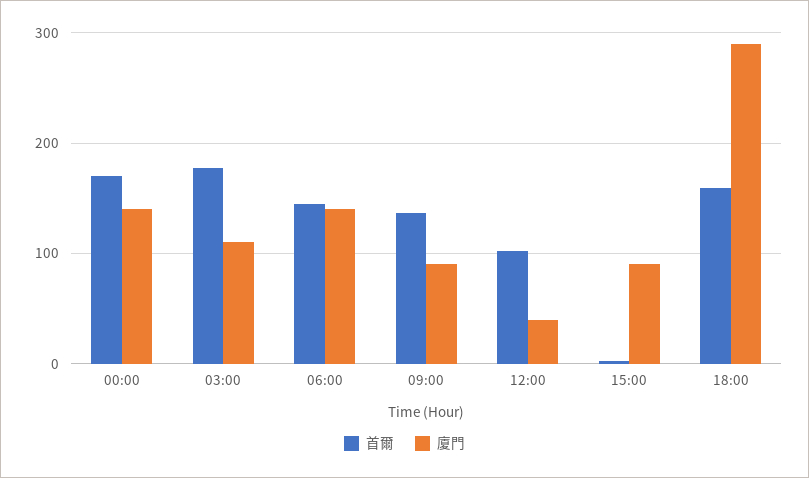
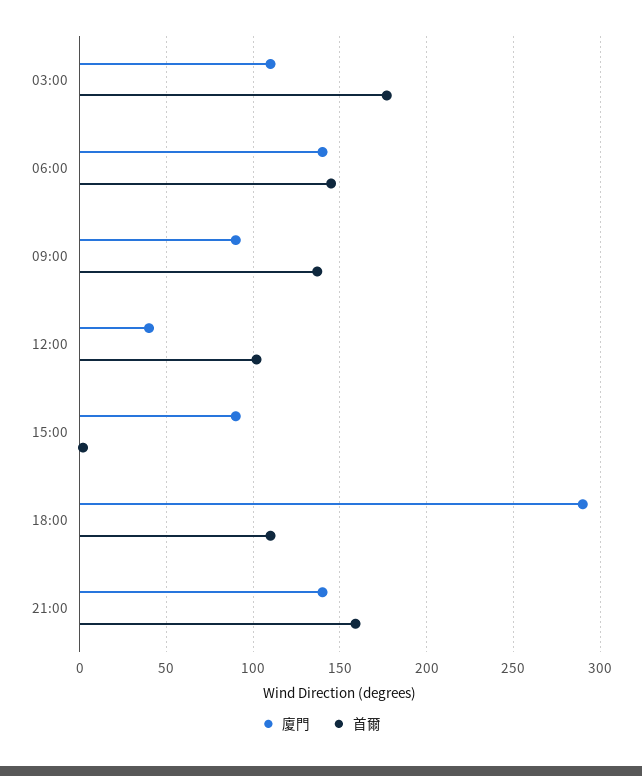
首爾, 00:00: 170 -> none
廈門, 00:00: 140 -> none
首爾, 18:00: 160 -> 110
廈門, 21:00: none -> 140
首爾, 21:00: none -> 160

